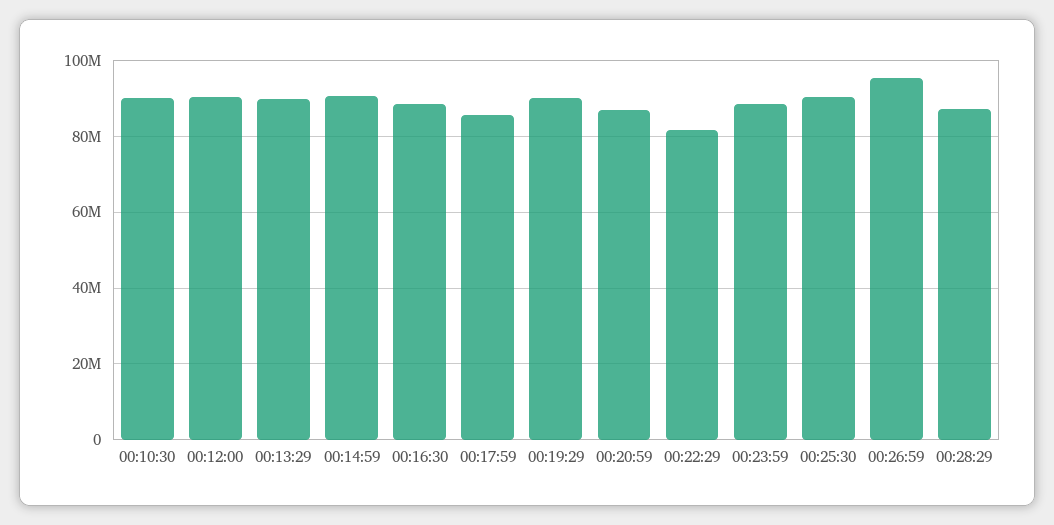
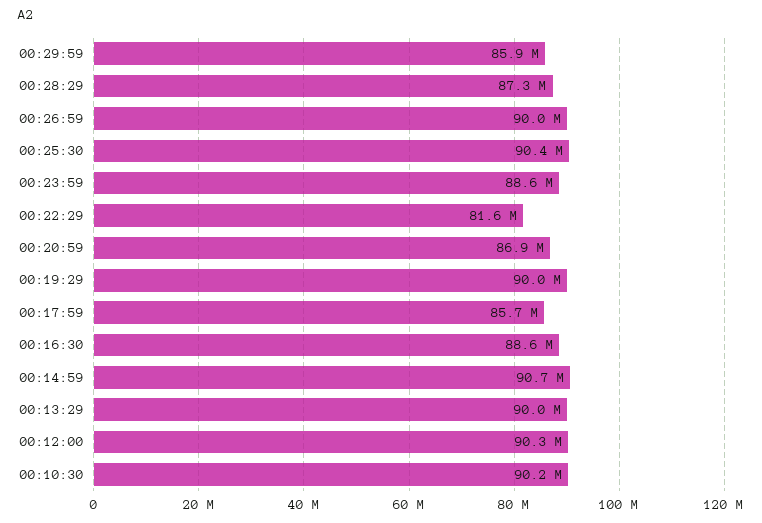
00:26:59: 96000000 -> 90000000
00:29:59: none -> 85900000

